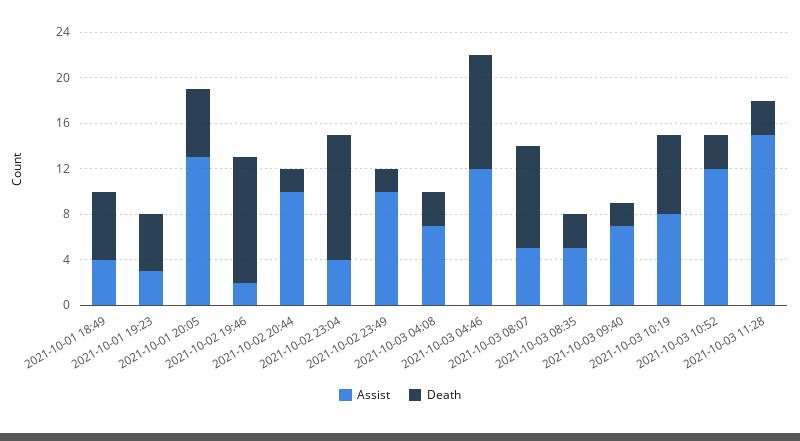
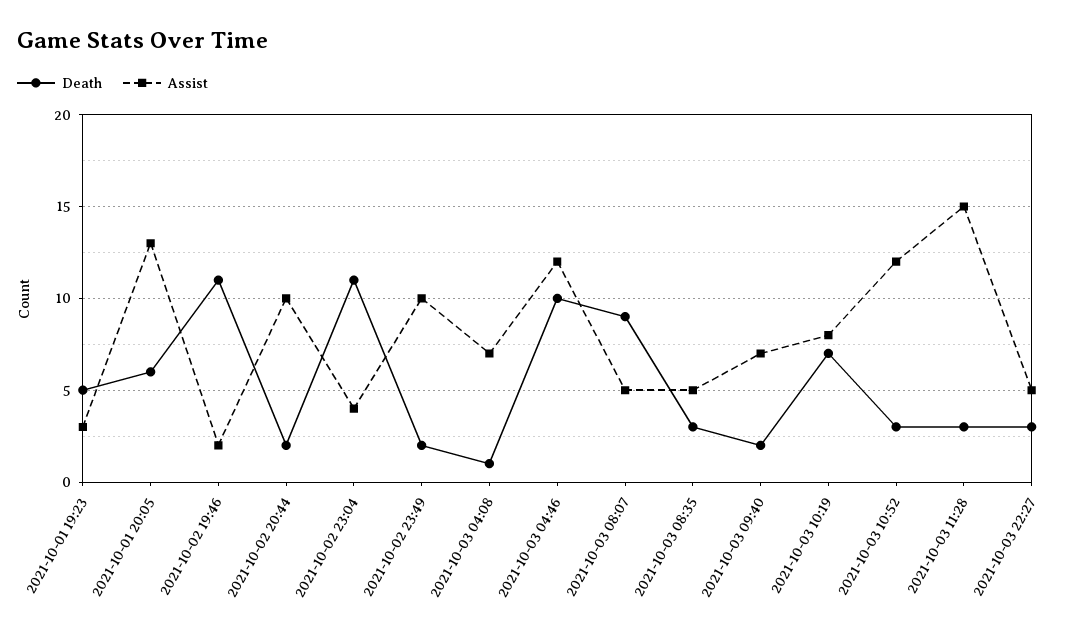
Assist, 2021-10-01 18:49: 4 -> none
Death, 2021-10-01 18:49: 6 -> none
Death, 2021-10-03 04:08: 3 -> 1
Death, 2021-10-03 22:27: none -> 3
Assist, 2021-10-03 22:27: none -> 5

